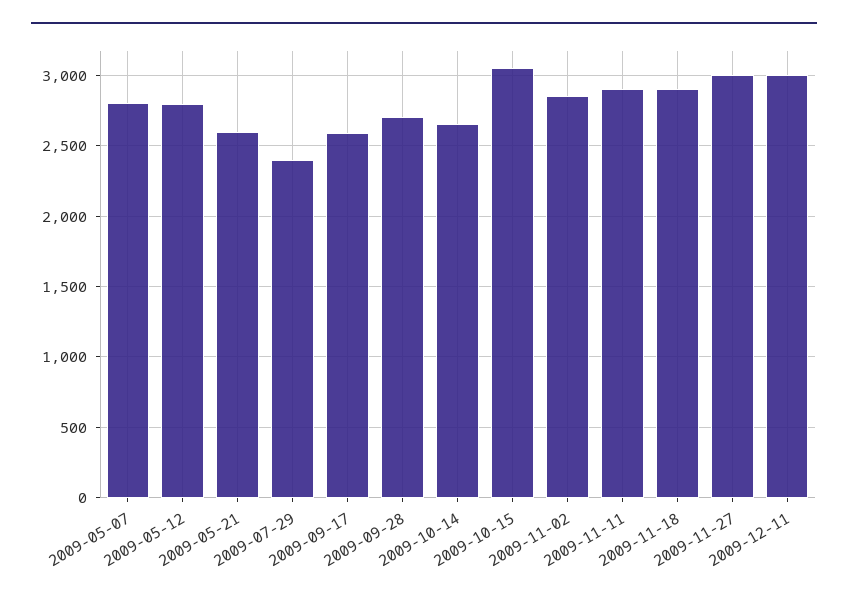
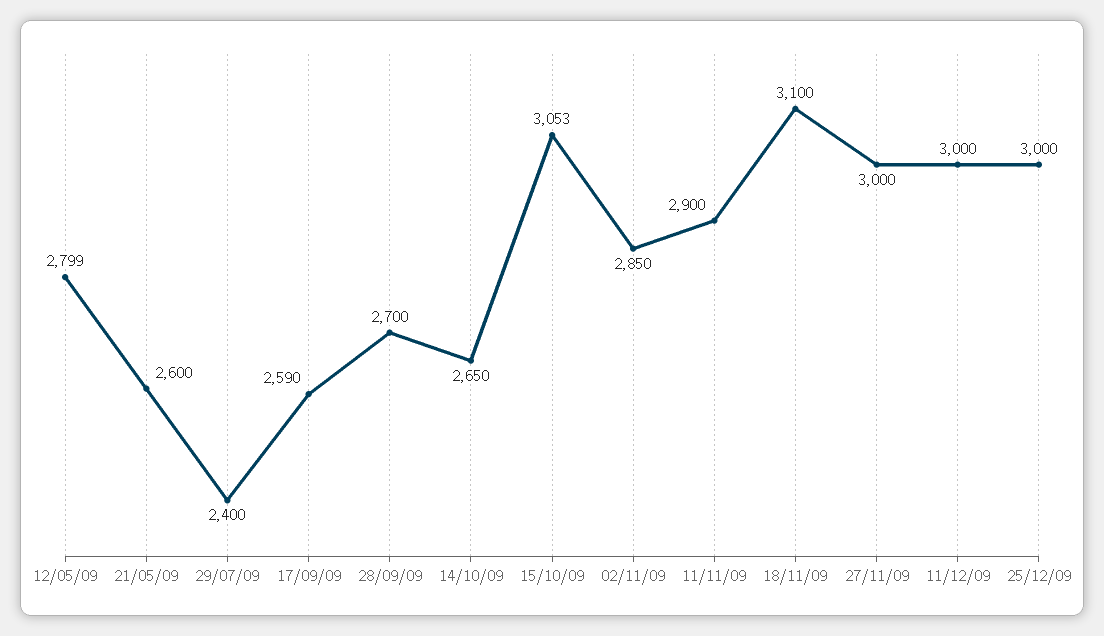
2009-05-07: 2800 -> none
2009-11-18: 2900 -> 3100
25/12/09: none -> 3000

